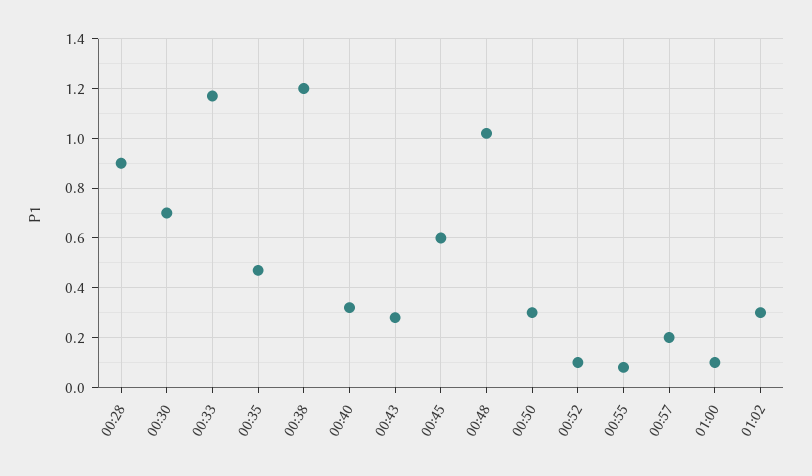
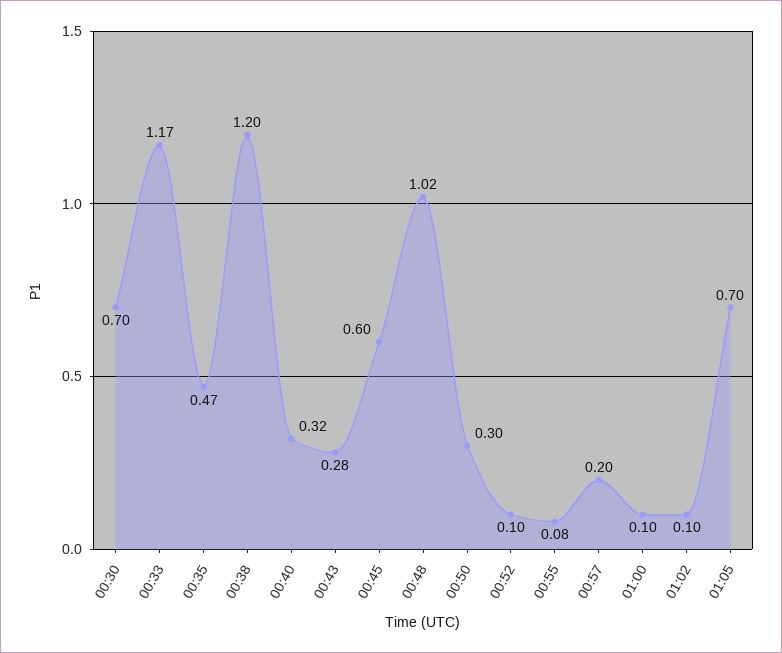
00:28: 0.9 -> none
01:02: 0.3 -> 0.1
01:05: none -> 0.7

